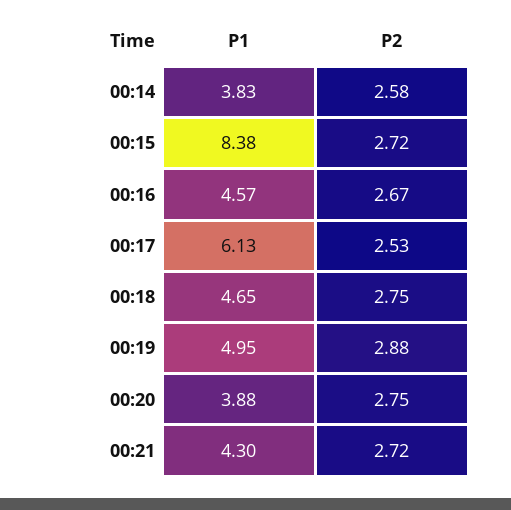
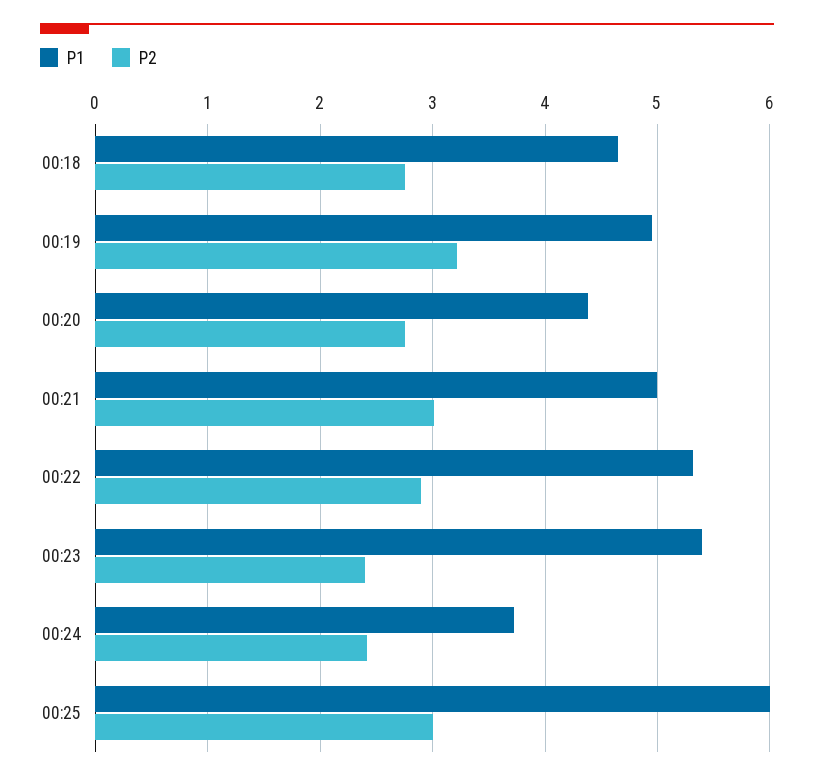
P1, 00:14: 3.83 -> none
P2, 00:14: 2.58 -> none
P1, 00:15: 8.38 -> none
P2, 00:15: 2.72 -> none
P1, 00:16: 4.57 -> none
P2, 00:16: 2.67 -> none
P1, 00:17: 6.13 -> none
P2, 00:17: 2.53 -> none
P2, 00:19: 2.88 -> 3.2
P1, 00:20: 3.88 -> 4.4
P1, 00:21: 4.3 -> 5
P2, 00:21: 2.72 -> 3
P1, 00:22: none -> 5.3
P2, 00:22: none -> 2.9
P1, 00:23: none -> 5.4
P2, 00:23: none -> 2.4
P1, 00:24: none -> 3.7
P2, 00:24: none -> 2.4
P1, 00:25: none -> 6
P2, 00:25: none -> 3

